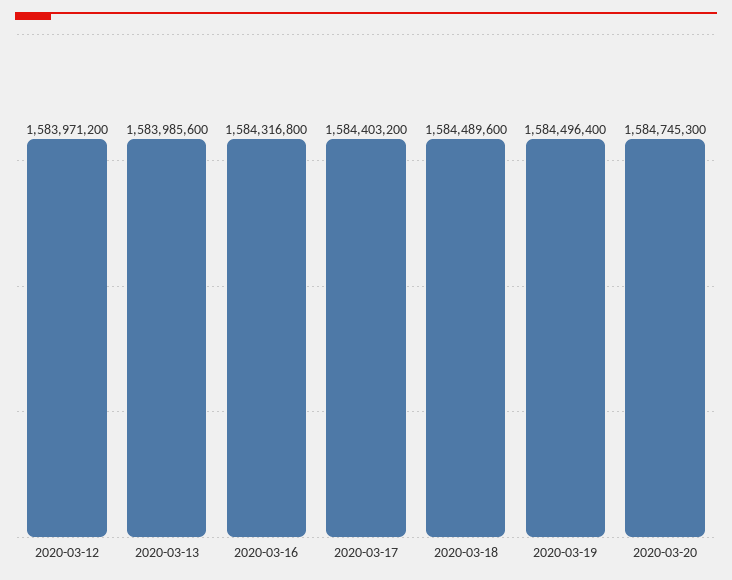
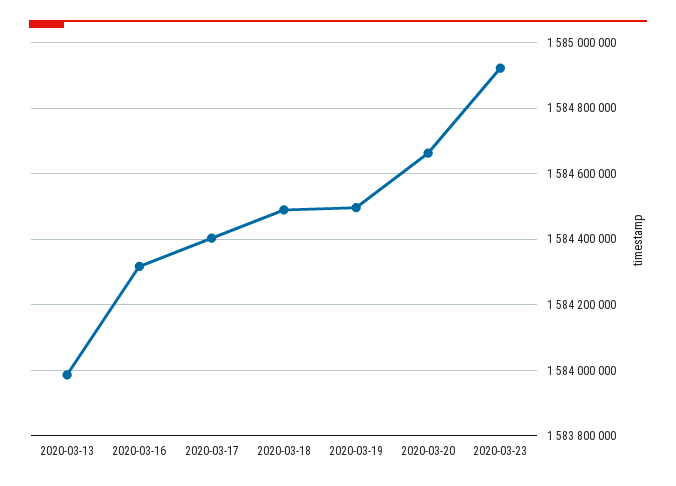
2020-03-12: 1583971200 -> none
2020-03-20: 1584745300 -> 1584660000
2020-03-23: none -> 1584920000

